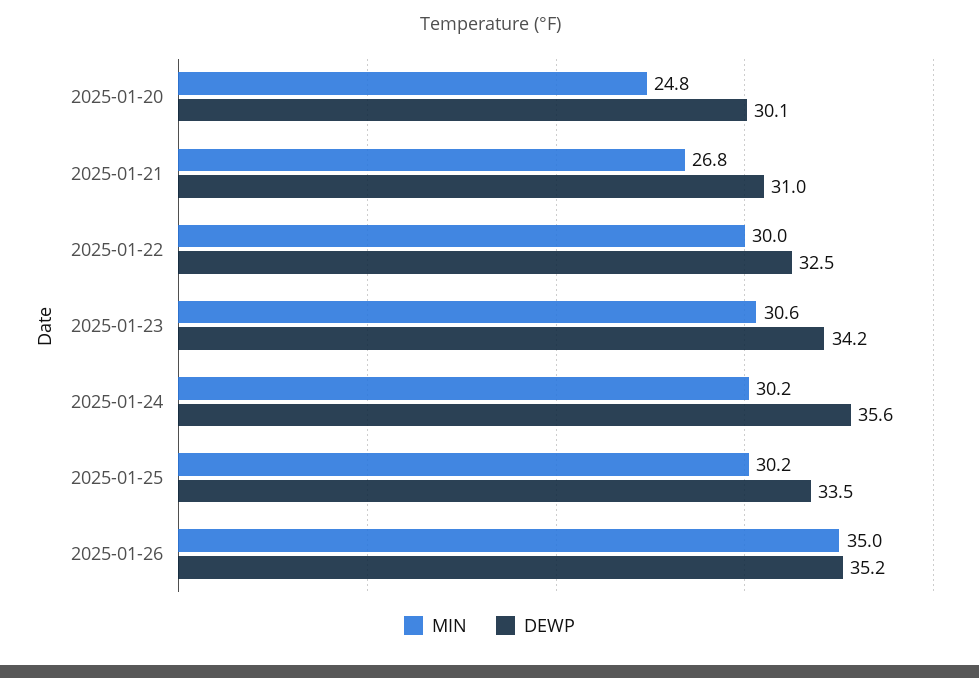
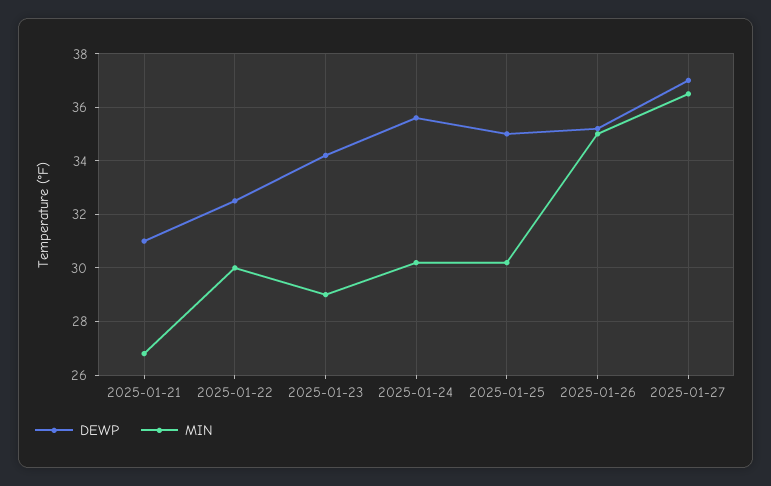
MIN, 2025-01-20: 24.8 -> none
DEWP, 2025-01-20: 30.1 -> none
MIN, 2025-01-23: 30.6 -> 29
DEWP, 2025-01-25: 33.5 -> 35
DEWP, 2025-01-27: none -> 37
MIN, 2025-01-27: none -> 36.5

